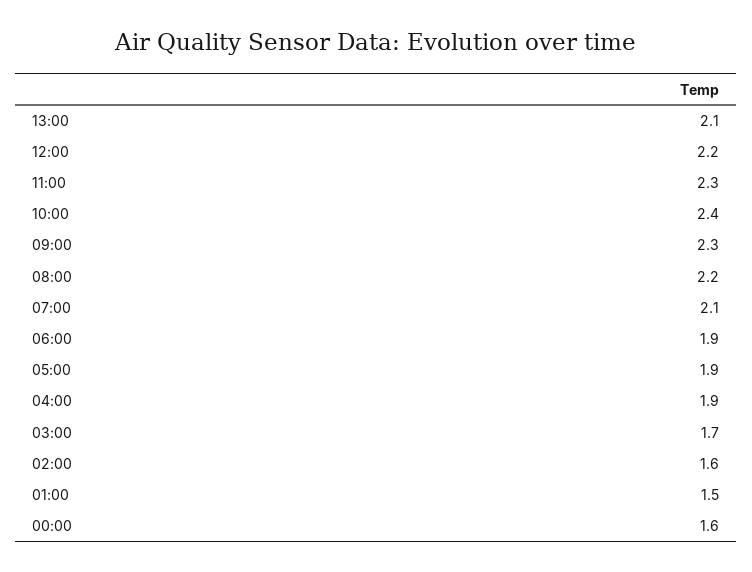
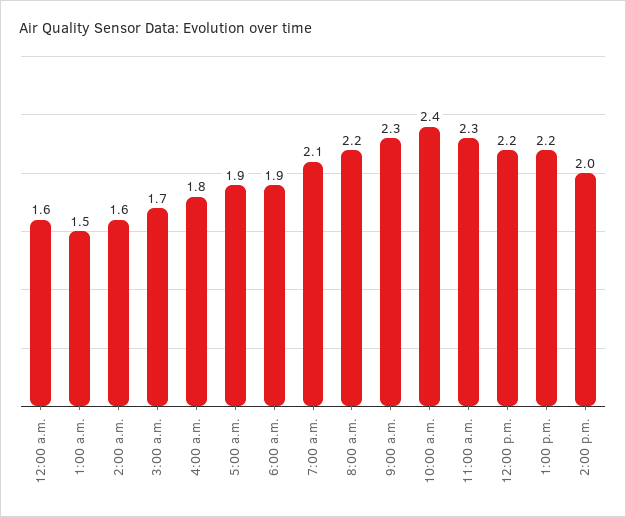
13:00: 2.1 -> 2.2
04:00: 1.9 -> 1.8
2:00 p.m.: none -> 2

